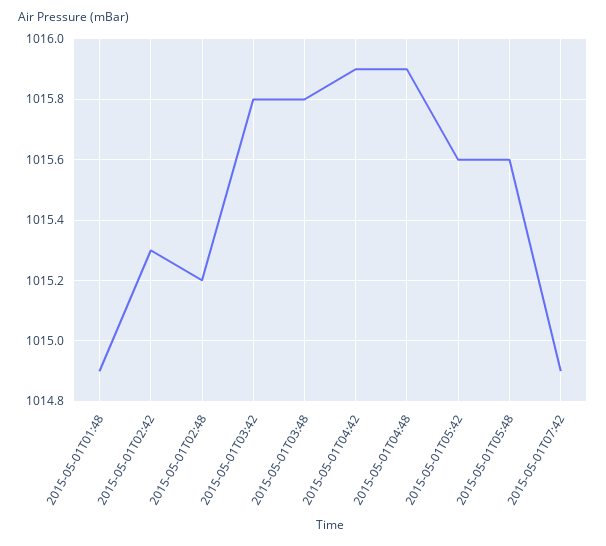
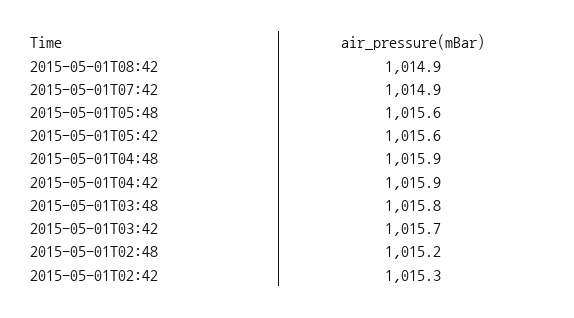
2015-05-01T01:48: 1014.9 -> none
2015-05-01T03:42: 1015.8 -> 1015.7
2015-05-01T08:42: none -> 1014.9

